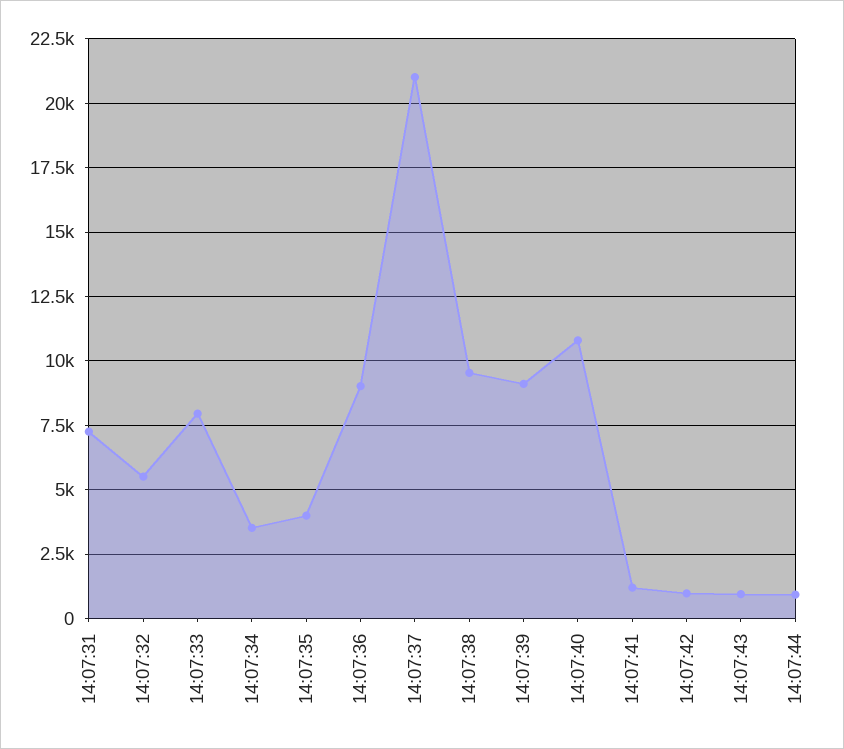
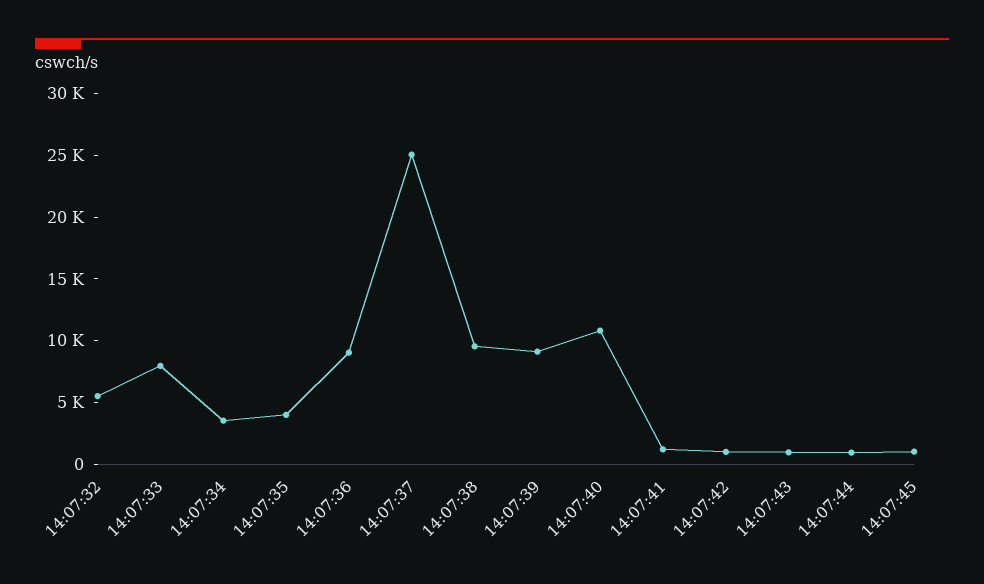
14:07:31: 7250 -> none
14:07:37: 21000 -> 25000
14:07:45: none -> 1000

